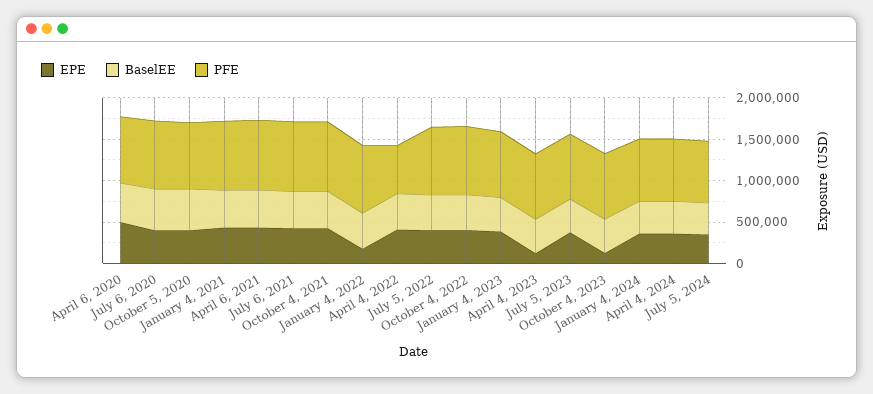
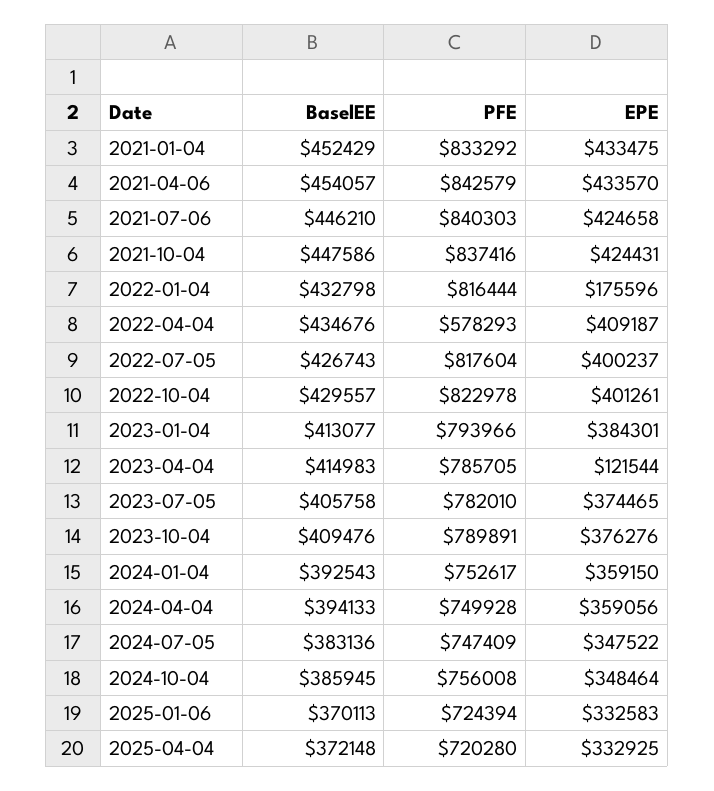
EPE, April 6, 2020: 500000 -> none
BaselEE, April 6, 2020: 500000 -> none
PFE, April 6, 2020: 800000 -> none
EPE, July 6, 2020: 400000 -> none
BaselEE, July 6, 2020: 500000 -> none
PFE, July 6, 2020: 800000 -> none
EPE, October 5, 2020: 400000 -> none
BaselEE, October 5, 2020: 500000 -> none
PFE, October 5, 2020: 800000 -> none
EPE, October 4, 2023: 100000 -> 376276
BaselEE, 2024-10-04: none -> 385945
PFE, 2024-10-04: none -> 756008
EPE, 2024-10-04: none -> 348464
BaselEE, 2025-01-06: none -> 370113
PFE, 2025-01-06: none -> 724394
EPE, 2025-01-06: none -> 332583
BaselEE, 2025-04-04: none -> 372148
PFE, 2025-04-04: none -> 720280
EPE, 2025-04-04: none -> 332925

